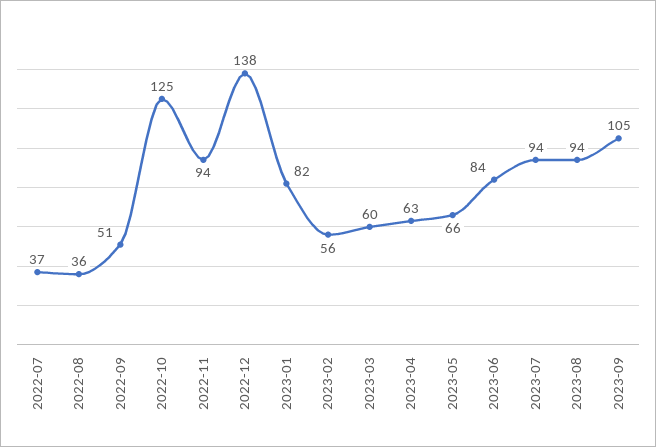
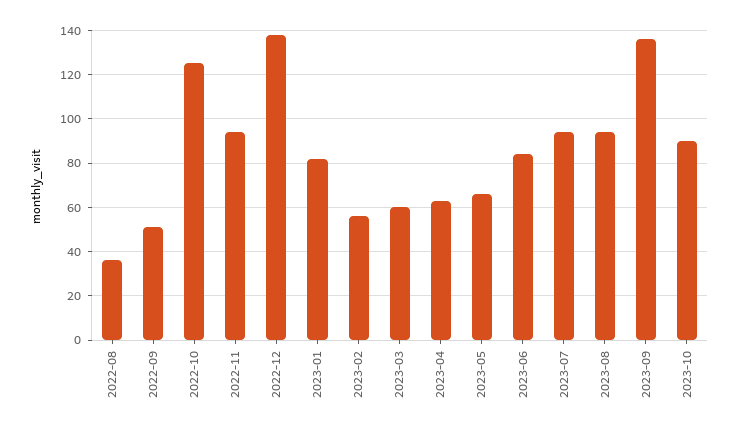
2022-07: 37 -> none
2023-09: 105 -> 135
2023-10: none -> 90

